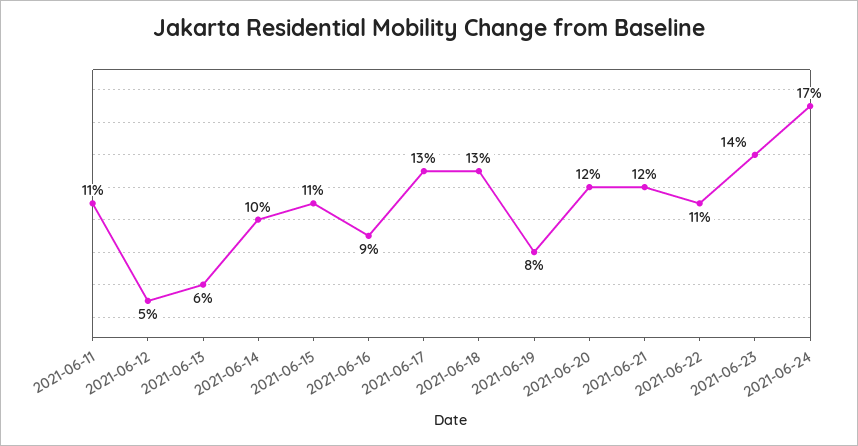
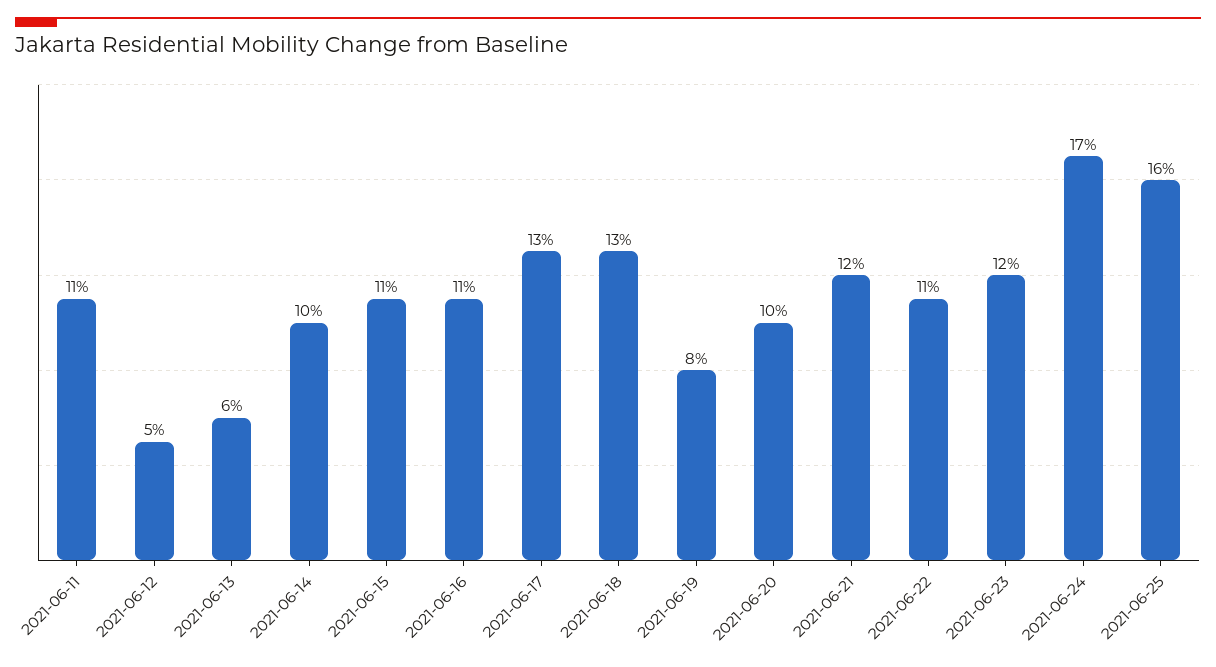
2021-06-16: 9 -> 11
2021-06-20: 12 -> 10
2021-06-23: 14 -> 12
2021-06-25: none -> 16

